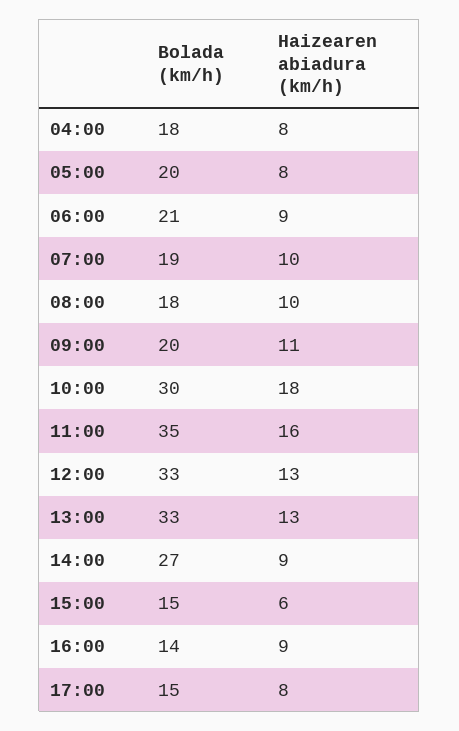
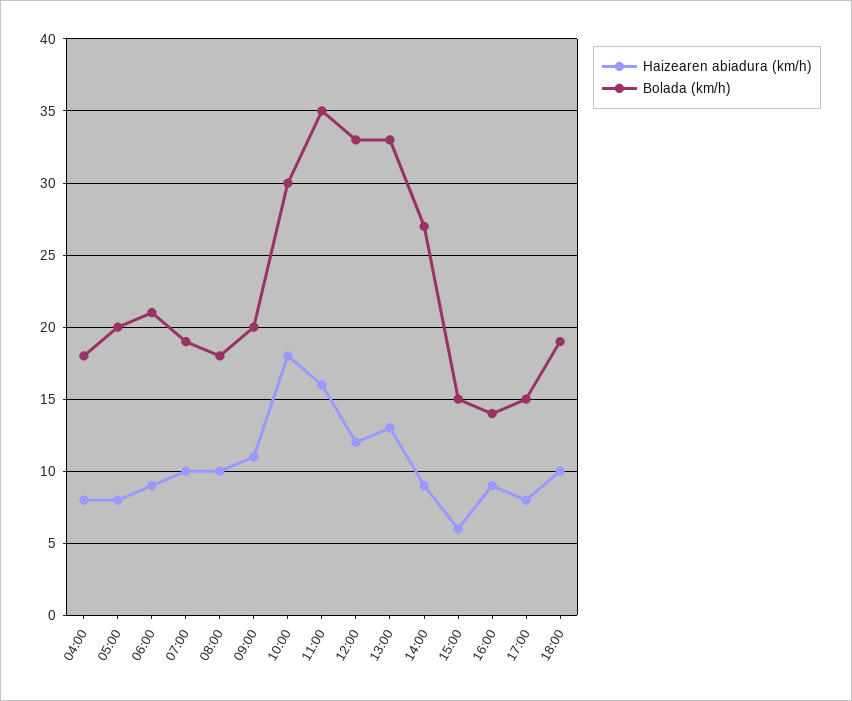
Haizearen abiadura (km/h), 12:00: 13 -> 12
Haizearen abiadura (km/h), 18:00: none -> 10
Bolada (km/h), 18:00: none -> 19

